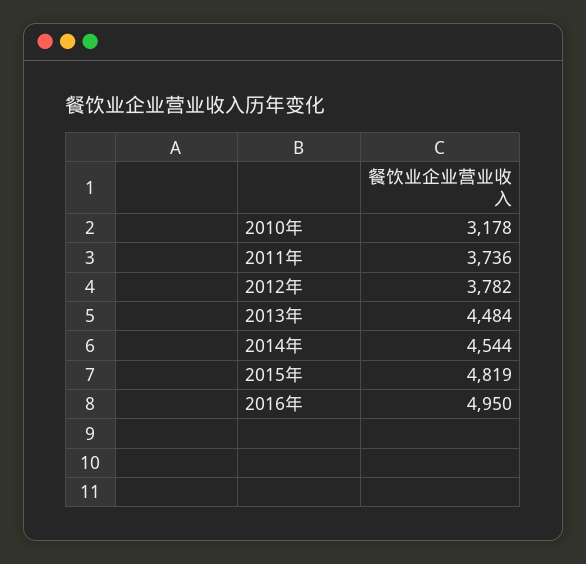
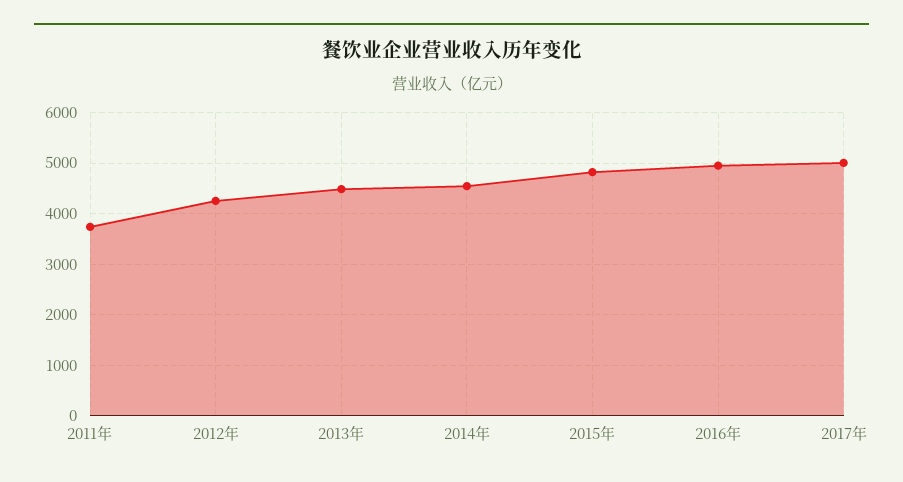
2010年: 3178 -> none
2012年: 3782 -> 4200
2017年: none -> 5000

